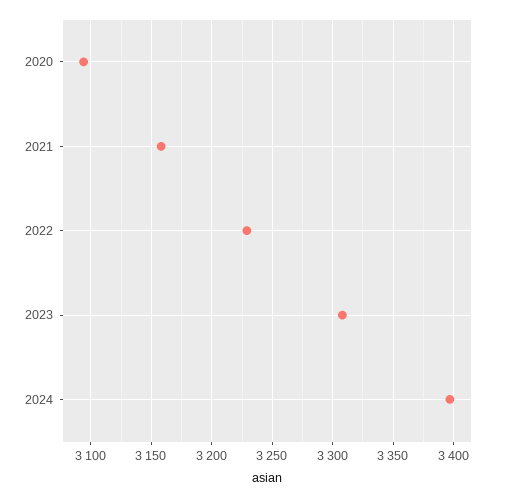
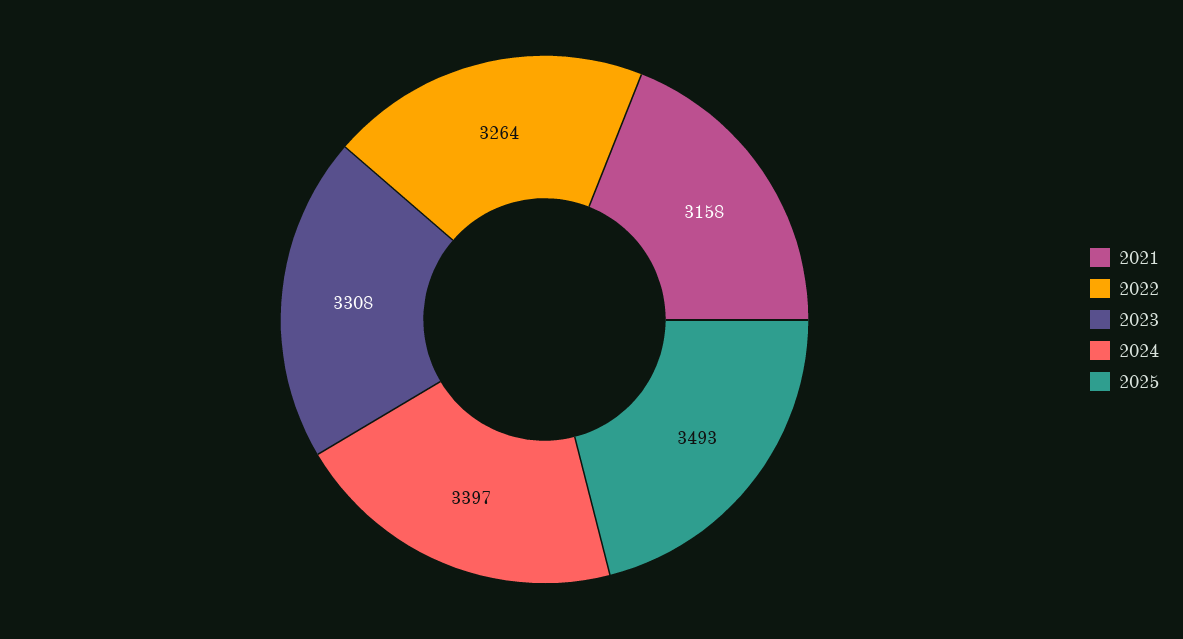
2020: 3095 -> none
2022: 3230 -> 3264
2025: none -> 3493

